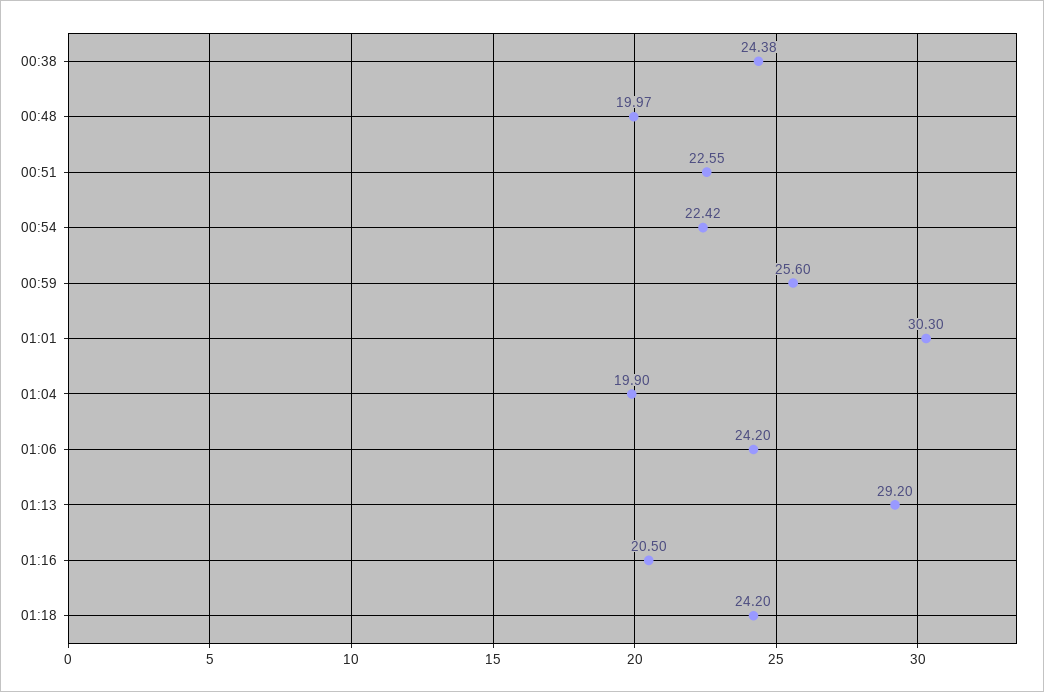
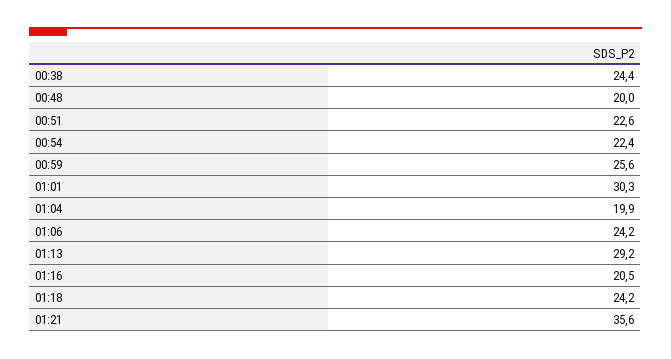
01:21: none -> 35.6

